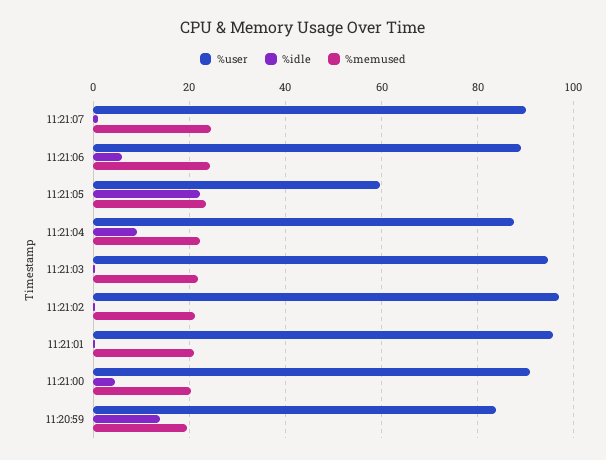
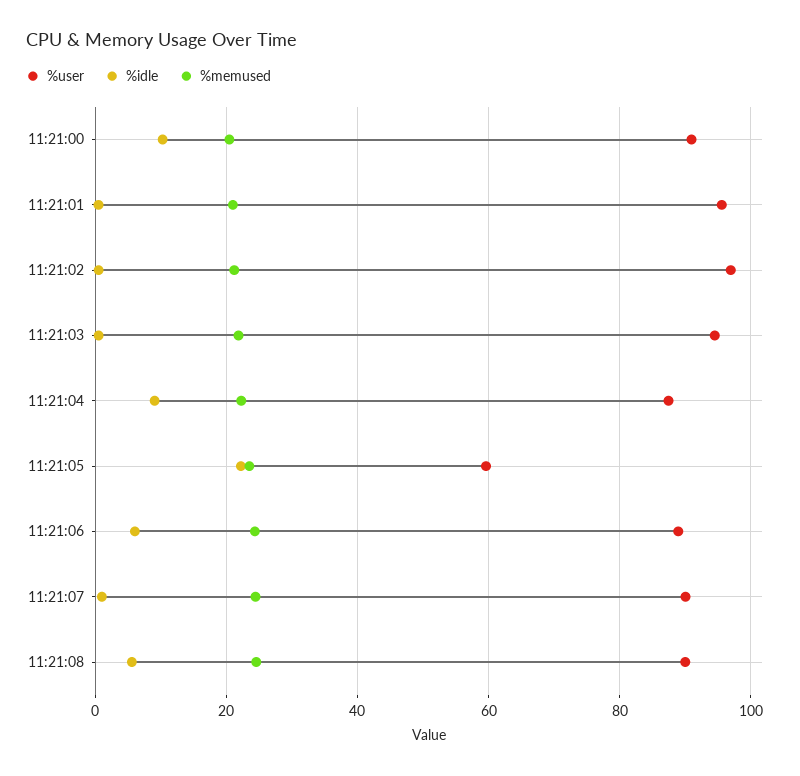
%idle, 11:21:00: 4 -> 10
%user, 11:20:59: 84 -> none
%idle, 11:20:59: 14 -> none
%memused, 11:20:59: 20 -> none
%user, 11:21:08: none -> 90
%idle, 11:21:08: none -> 6
%memused, 11:21:08: none -> 24

